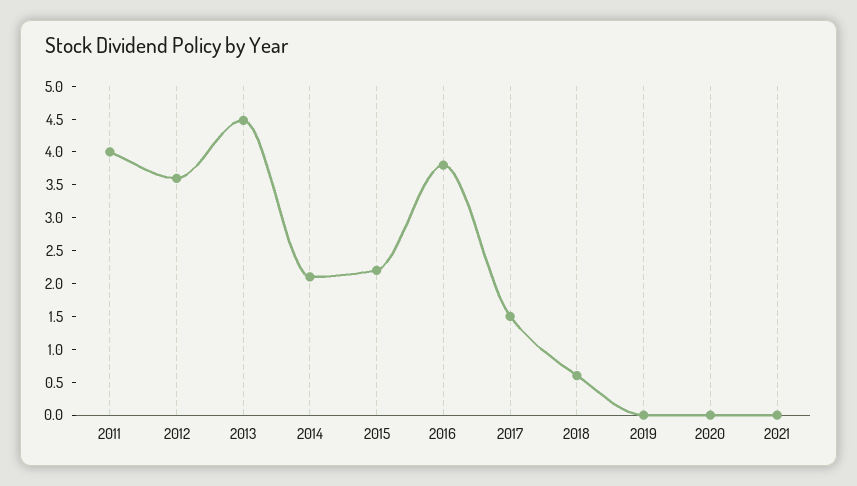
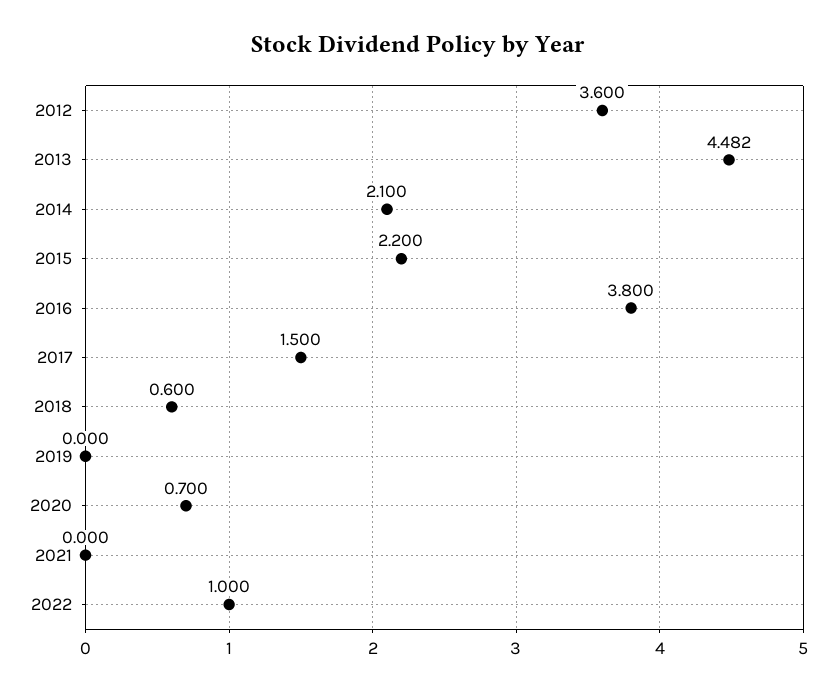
2011: 4 -> none
2020: 0 -> 0.7
2022: none -> 1

